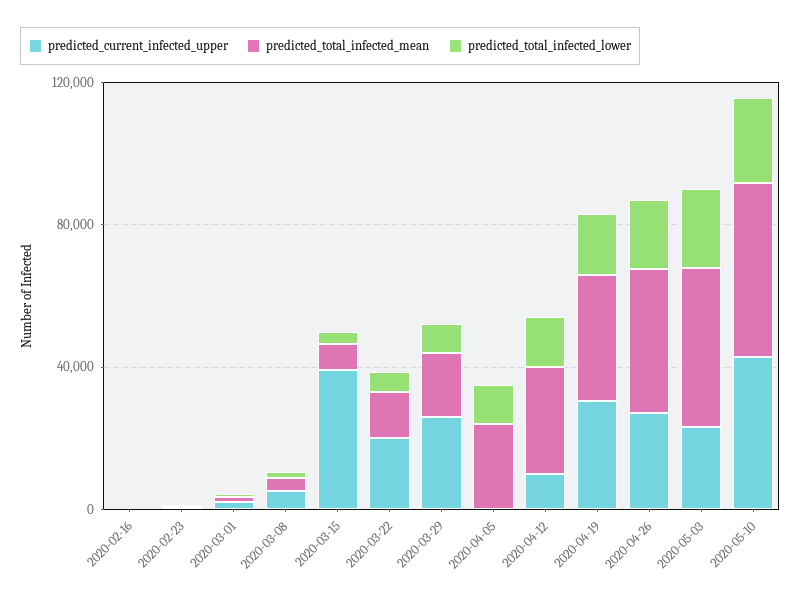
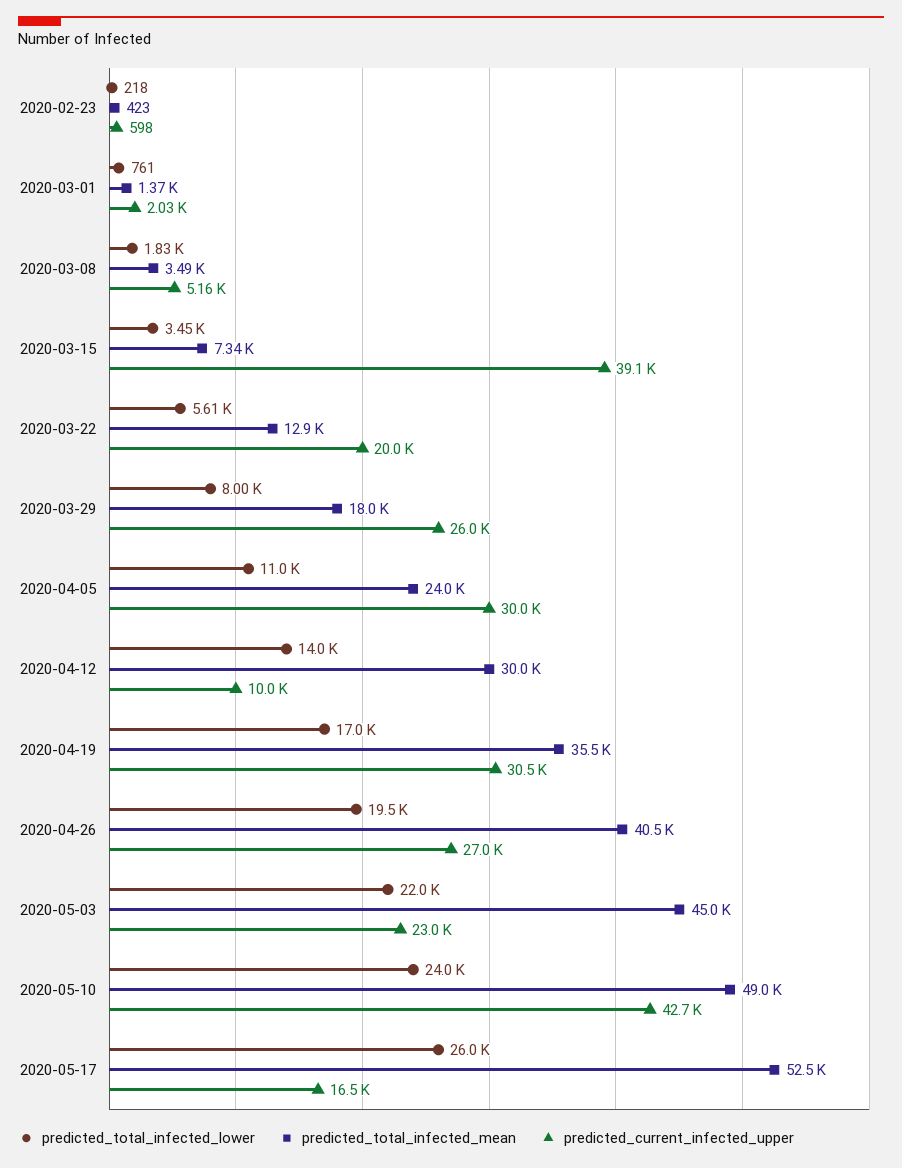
predicted_current_infected_upper, 2020-02-16: 0 -> none
predicted_total_infected_mean, 2020-02-16: 0 -> none
predicted_total_infected_lower, 2020-02-16: 0 -> none
predicted_current_infected_upper, 2020-04-05: 0 -> 30000
predicted_total_infected_lower, 2020-05-17: none -> 26000
predicted_total_infected_mean, 2020-05-17: none -> 52500
predicted_current_infected_upper, 2020-05-17: none -> 16500

